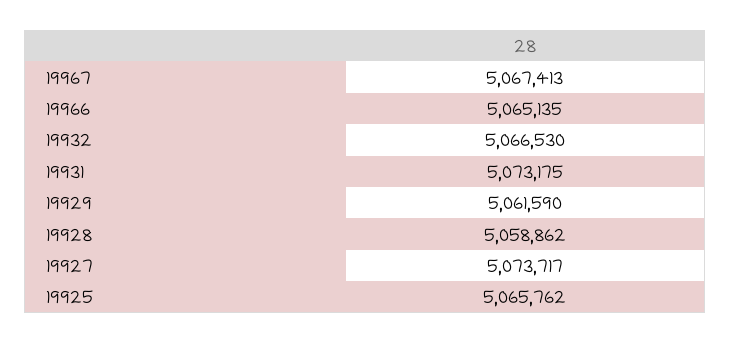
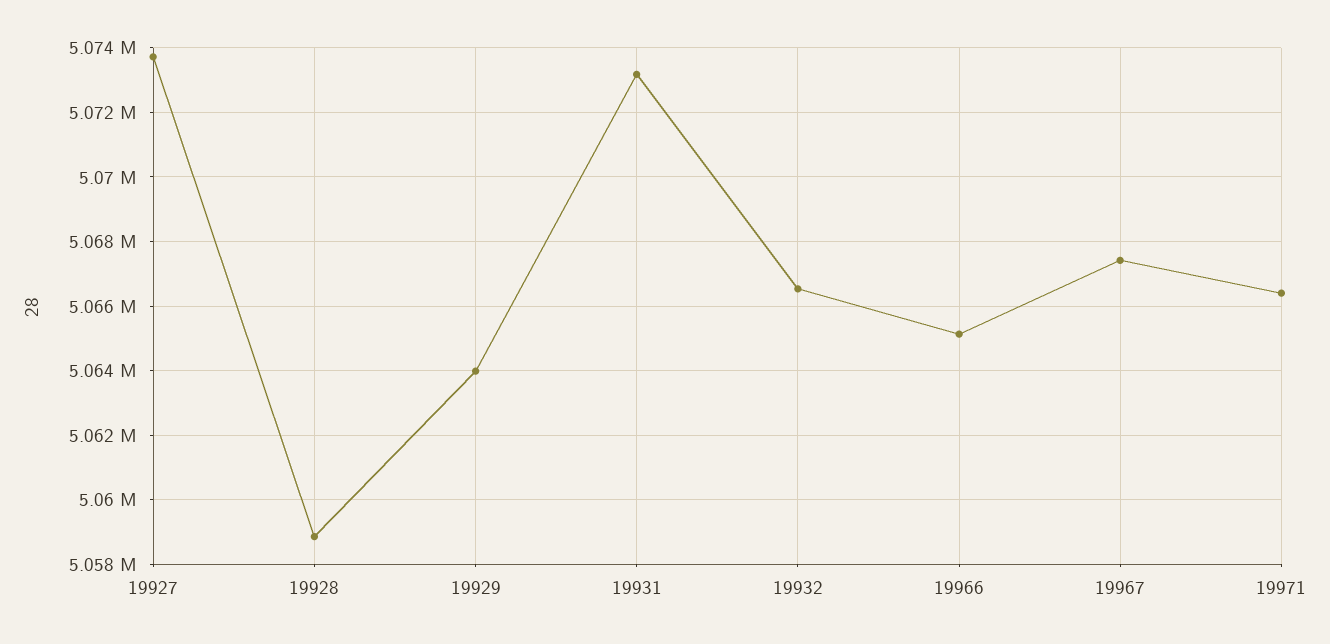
19929: 5061590 -> 5064000
19925: 5065762 -> none
19971: none -> 5066400

